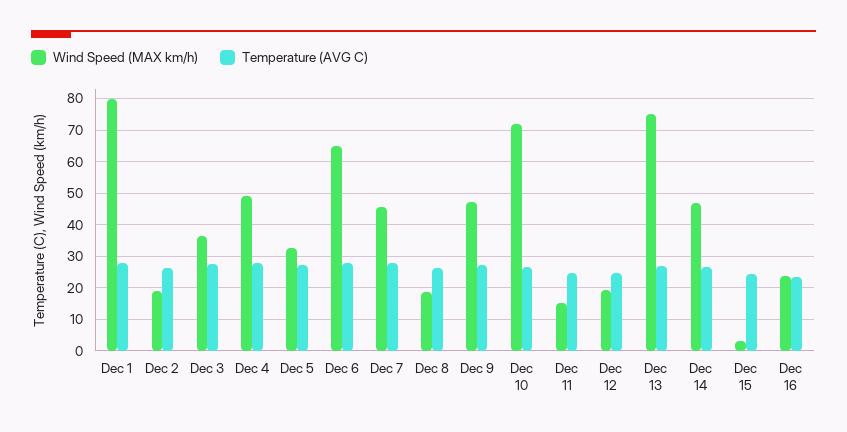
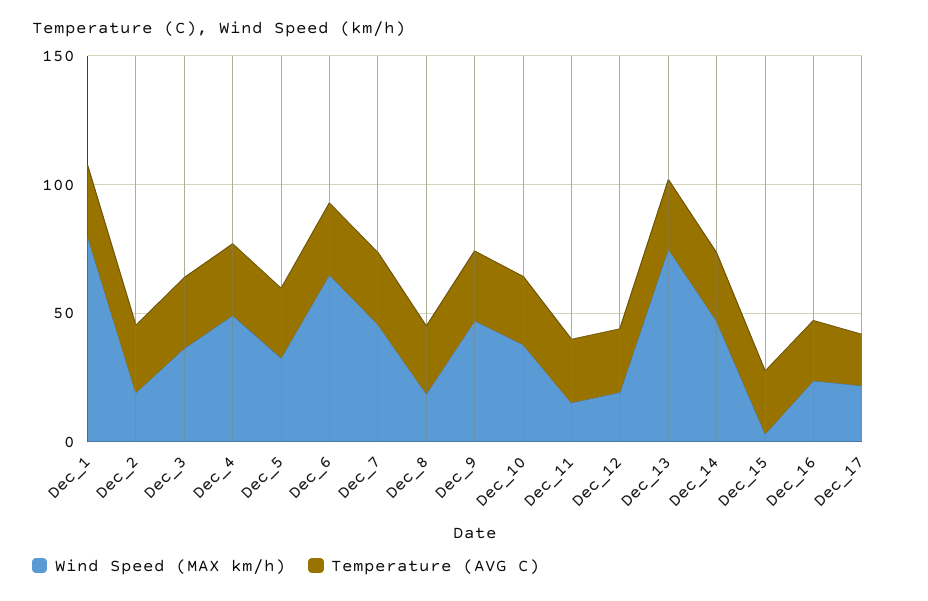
Wind Speed (MAX km/h), Dec 10: 72 -> 40
Wind Speed (MAX km/h), Dec_17: none -> 20
Temperature (AVG C), Dec_17: none -> 20

